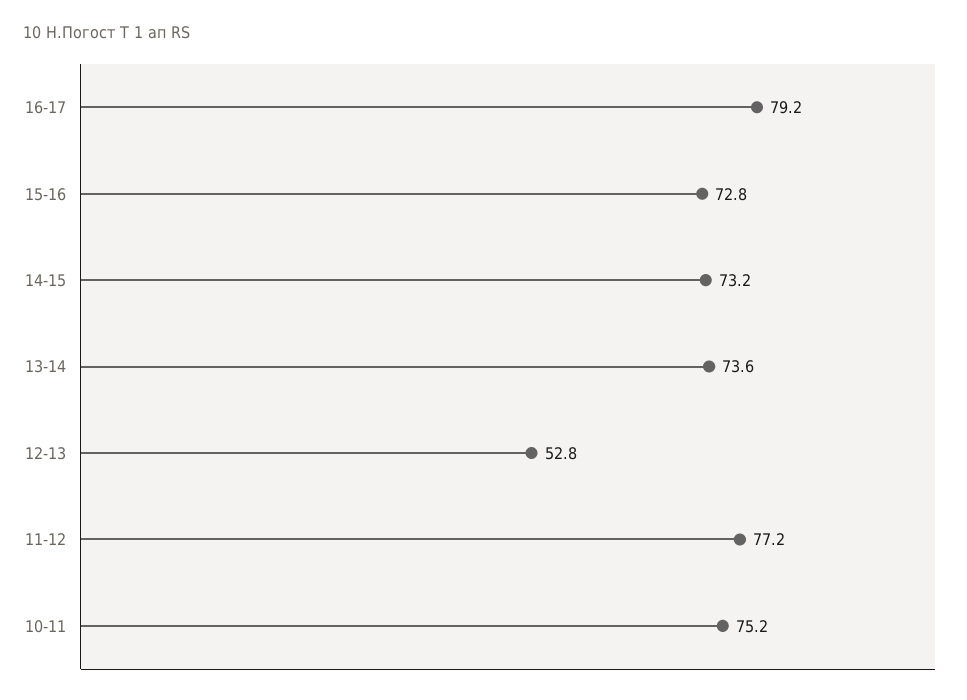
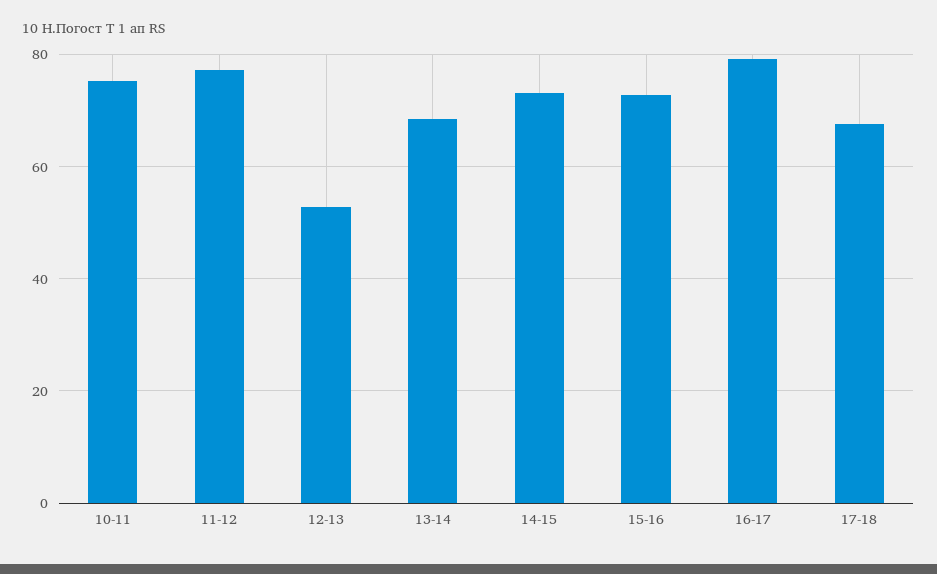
13-14: 73.6 -> 68
17-18: none -> 68

